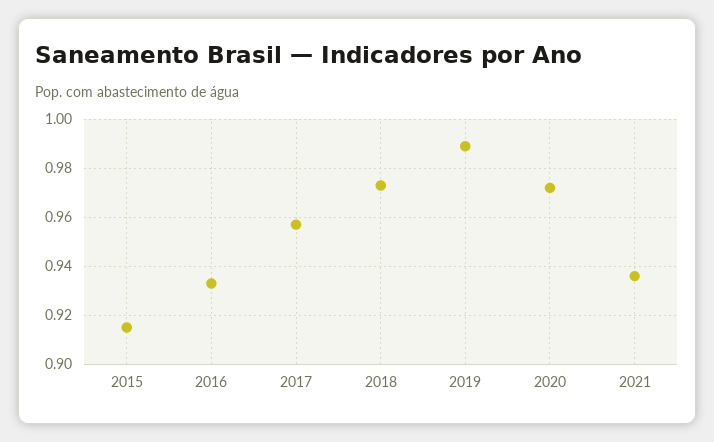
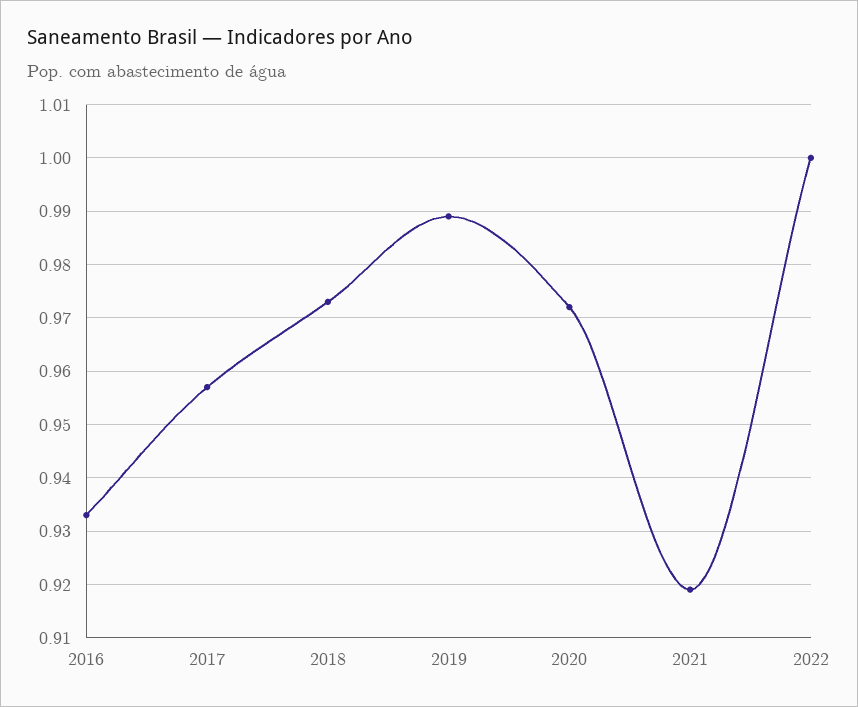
2015: 0.915 -> none
2021: 0.935 -> 0.92
2022: none -> 1

